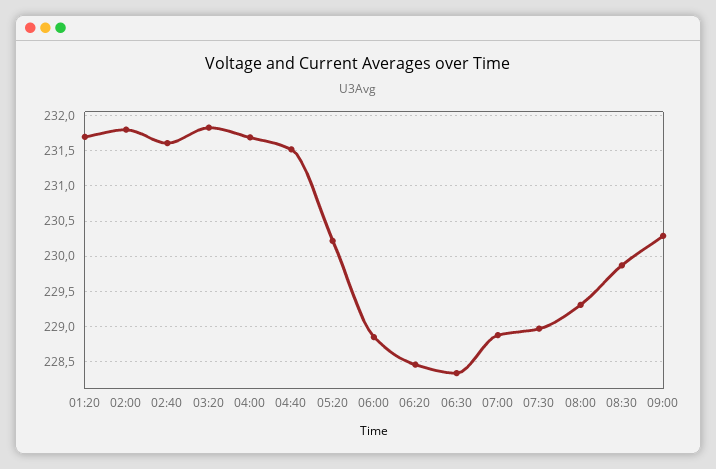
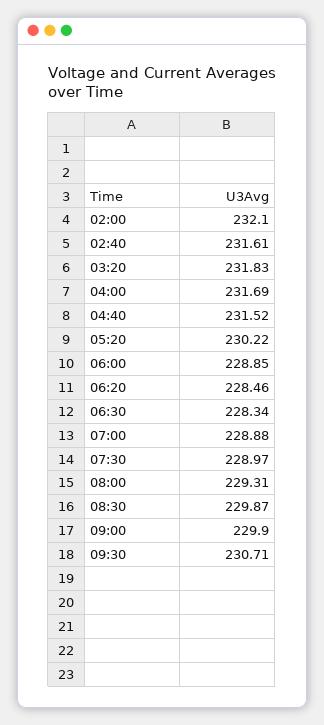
01:20: 231.7 -> none
02:00: 231.8 -> 232.1
09:00: 230.3 -> 229.9
09:30: none -> 230.71

